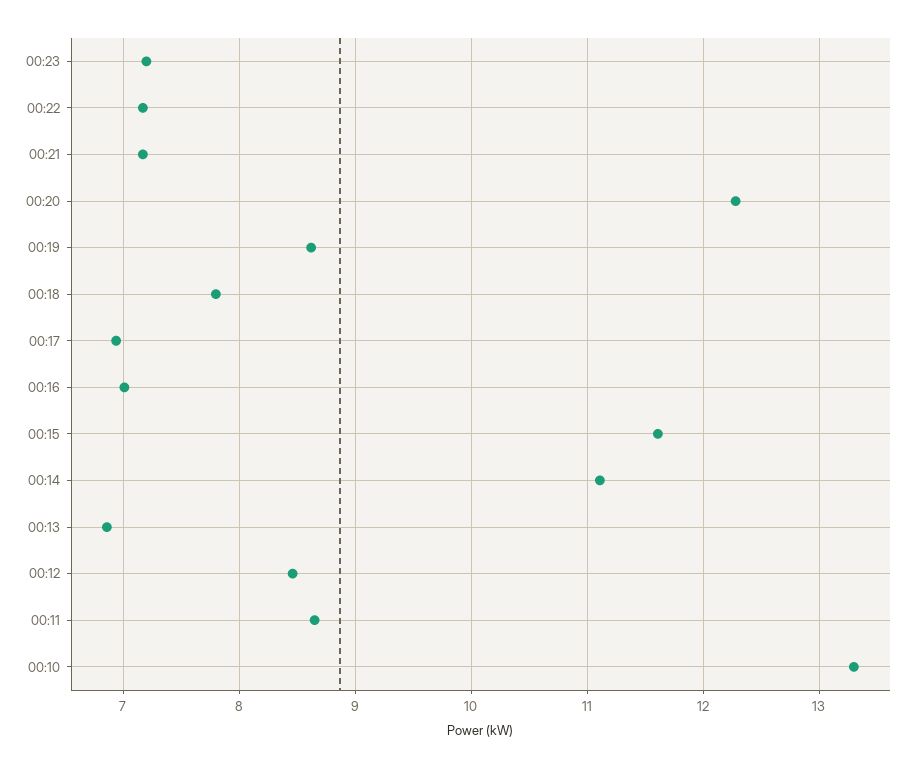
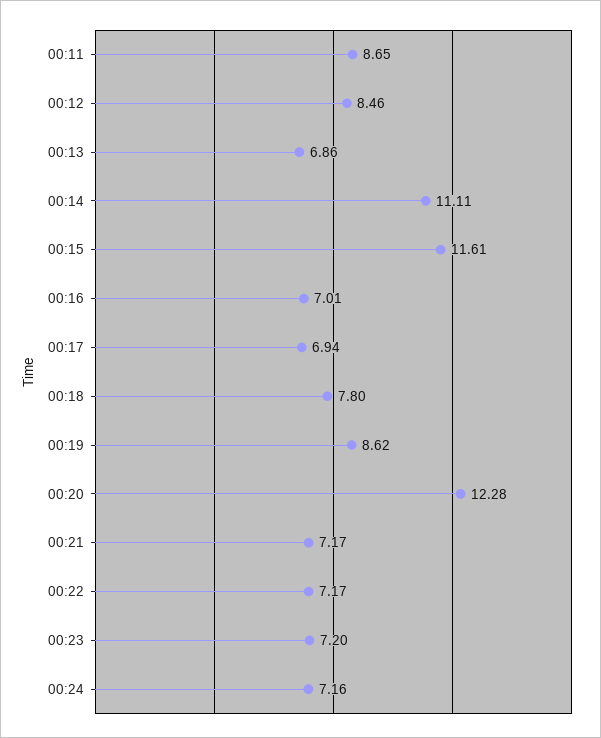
00:10: 13.3 -> none
00:24: none -> 7.16

